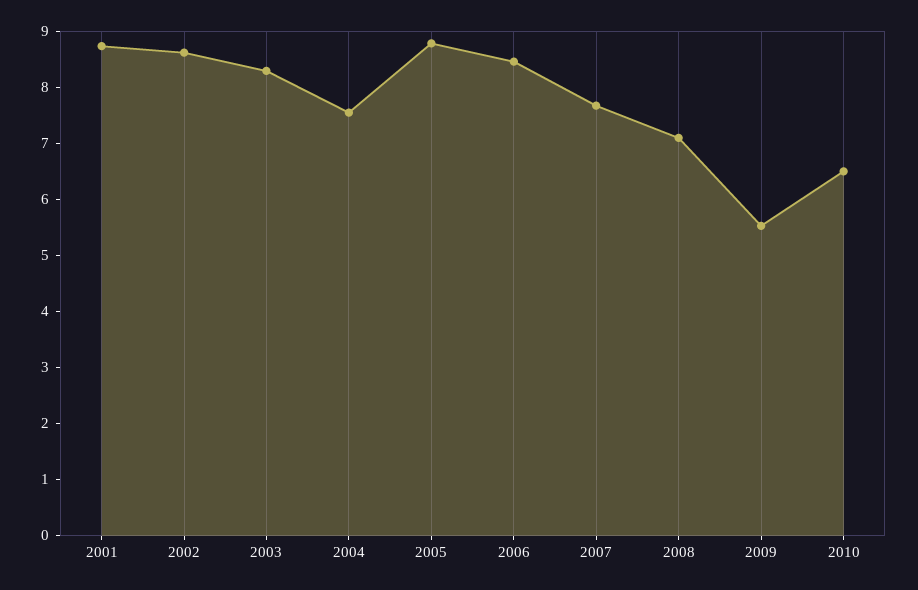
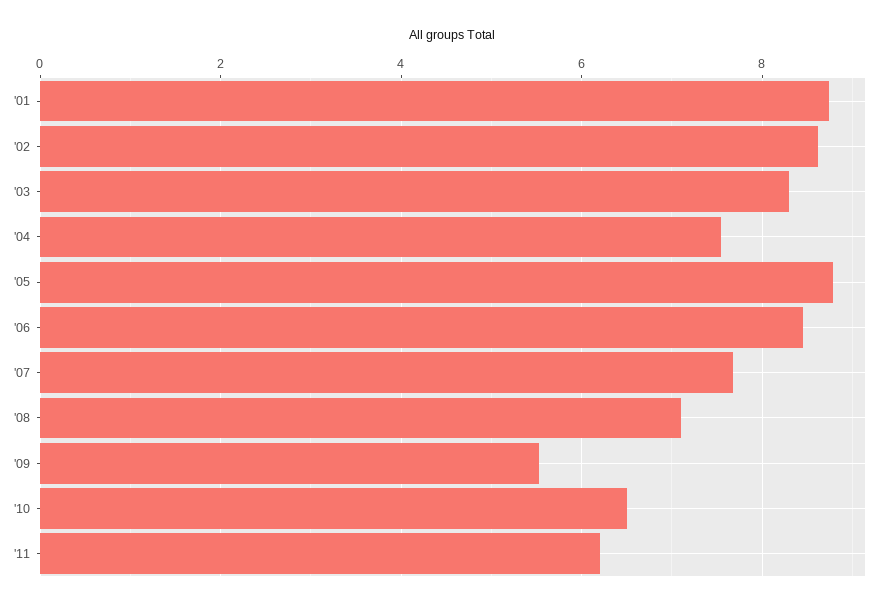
'11: none -> 6.2

